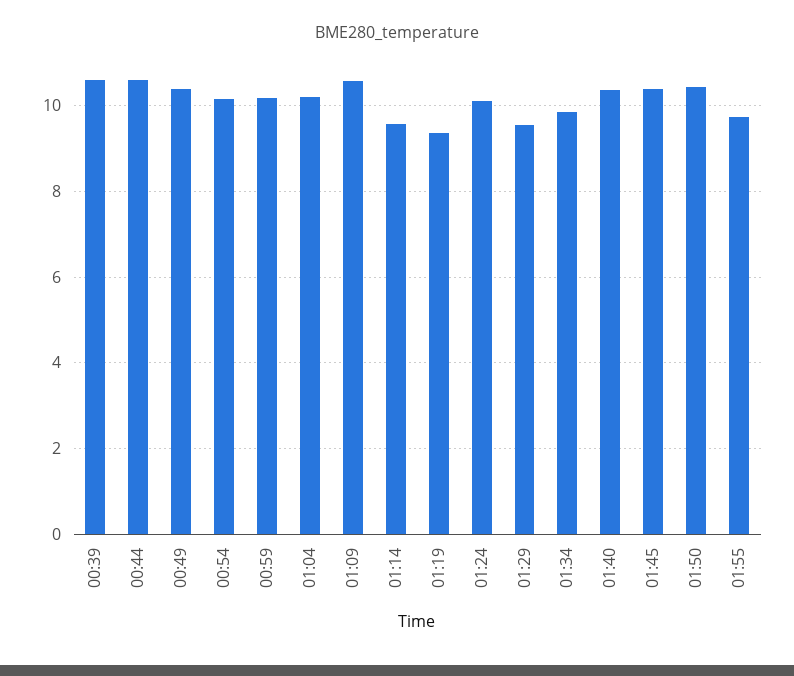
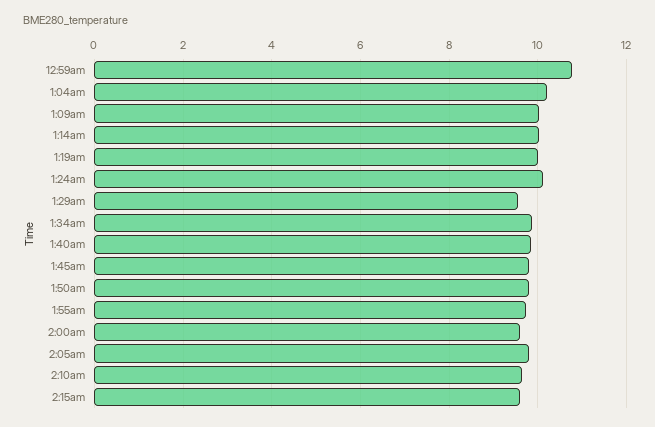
00:39: 10.6 -> none
00:44: 10.6 -> none
00:49: 10.4 -> none
00:54: 10.2 -> none
00:59: 10.2 -> 10.8
01:09: 10.6 -> 10
01:14: 9.6 -> 10
01:19: 9.4 -> 10
01:40: 10.4 -> 9.8
01:45: 10.4 -> 9.8
01:50: 10.4 -> 9.8
2:00am: none -> 9.6
2:05am: none -> 9.8
2:10am: none -> 9.6
2:15am: none -> 9.6

